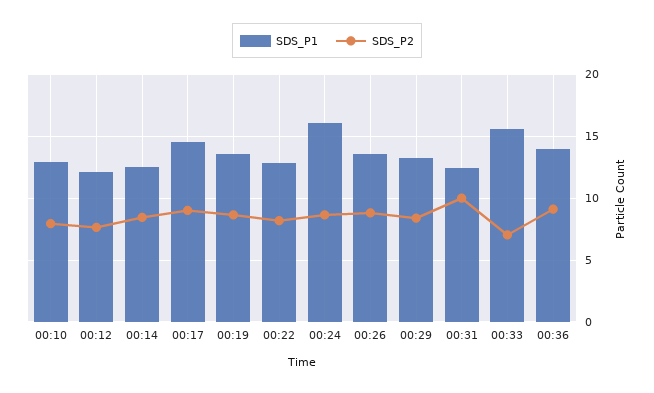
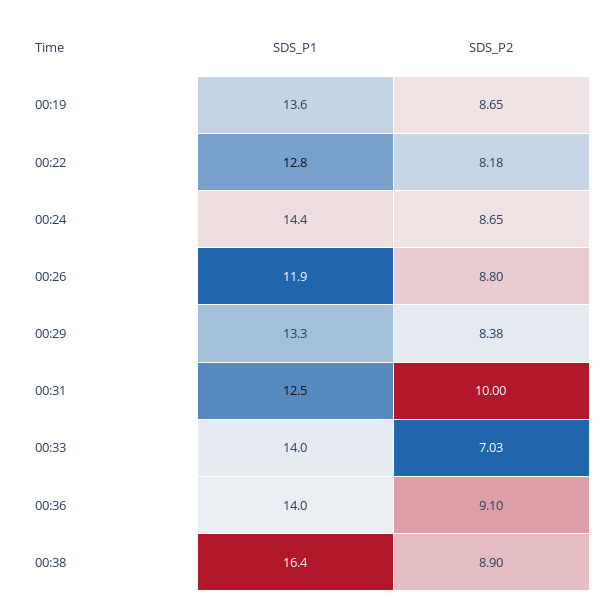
SDS_P1, 00:10: 13 -> none
SDS_P2, 00:10: 8 -> none
SDS_P1, 00:12: 12 -> none
SDS_P2, 00:12: 7.5 -> none
SDS_P1, 00:14: 12.5 -> none
SDS_P2, 00:14: 8.5 -> none
SDS_P1, 00:17: 14.5 -> none
SDS_P2, 00:17: 9 -> none
SDS_P1, 00:24: 16 -> 14.4
SDS_P1, 00:26: 13.5 -> 11.9
SDS_P1, 00:33: 15.5 -> 14
SDS_P1, 00:38: none -> 16.4
SDS_P2, 00:38: none -> 8.9

